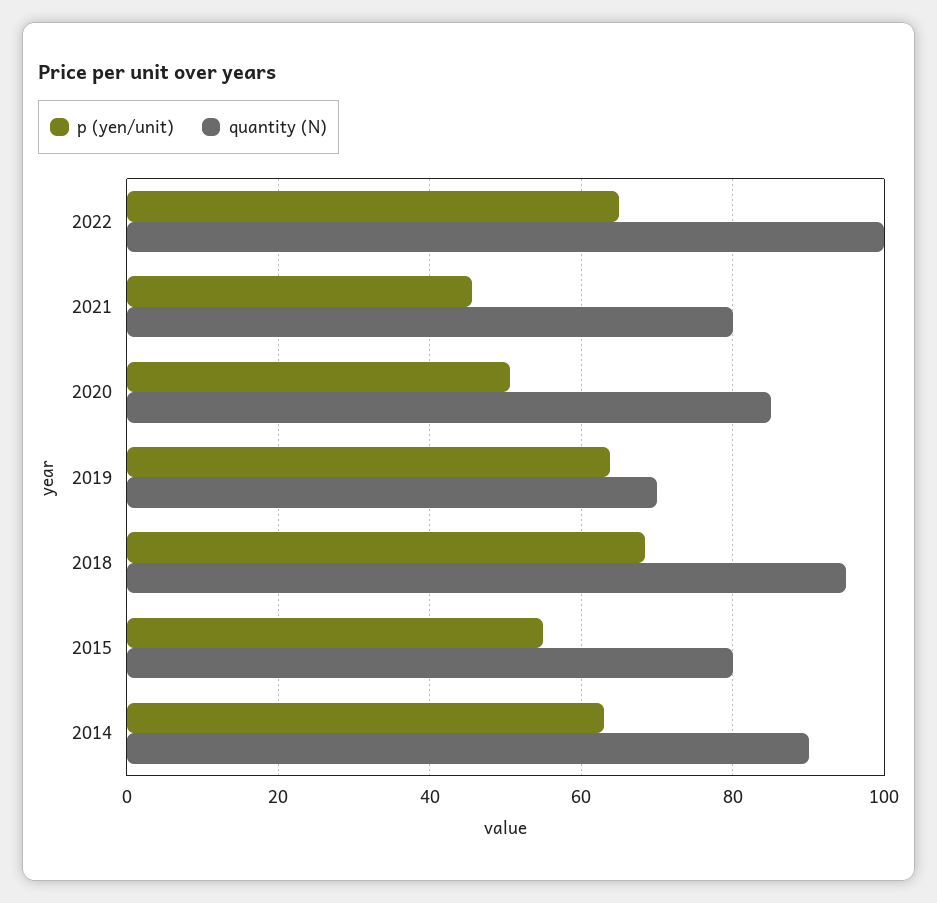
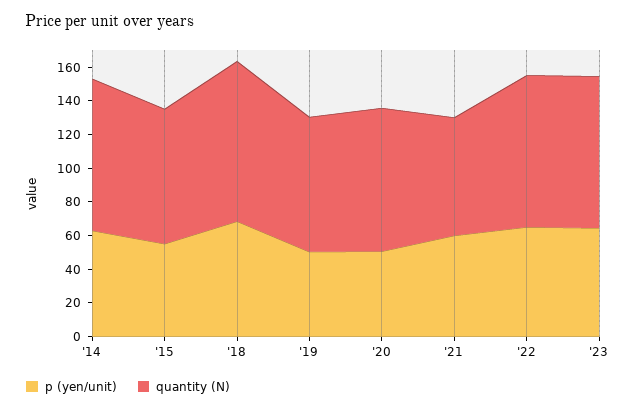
quantity (N), 2022: 100 -> 90
p (yen/unit), 2021: 46 -> 60
quantity (N), 2021: 80 -> 70
p (yen/unit), 2019: 64 -> 50
quantity (N), 2019: 70 -> 80
p (yen/unit), '23: none -> 65
quantity (N), '23: none -> 90

